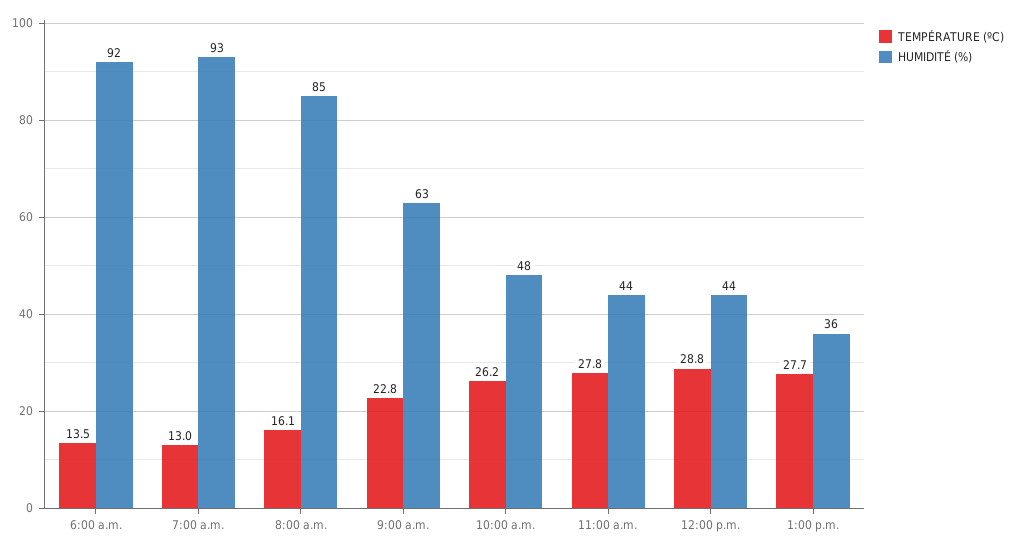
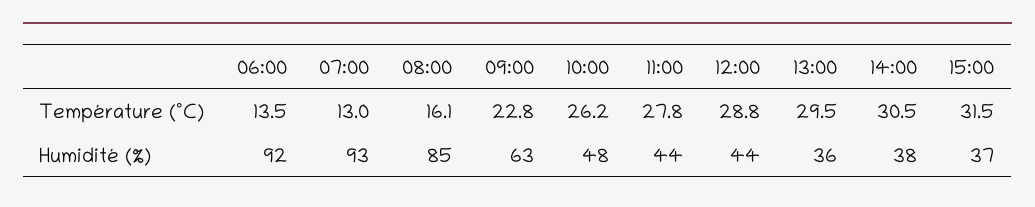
TEMPÉRATURE (ºC), 1:00 p.m.: 27.7 -> 29.5
TEMPÉRATURE (ºC), 14:00: none -> 30.5
TEMPÉRATURE (ºC), 15:00: none -> 31.5
HUMIDITÉ (%), 14:00: none -> 38
HUMIDITÉ (%), 15:00: none -> 37

